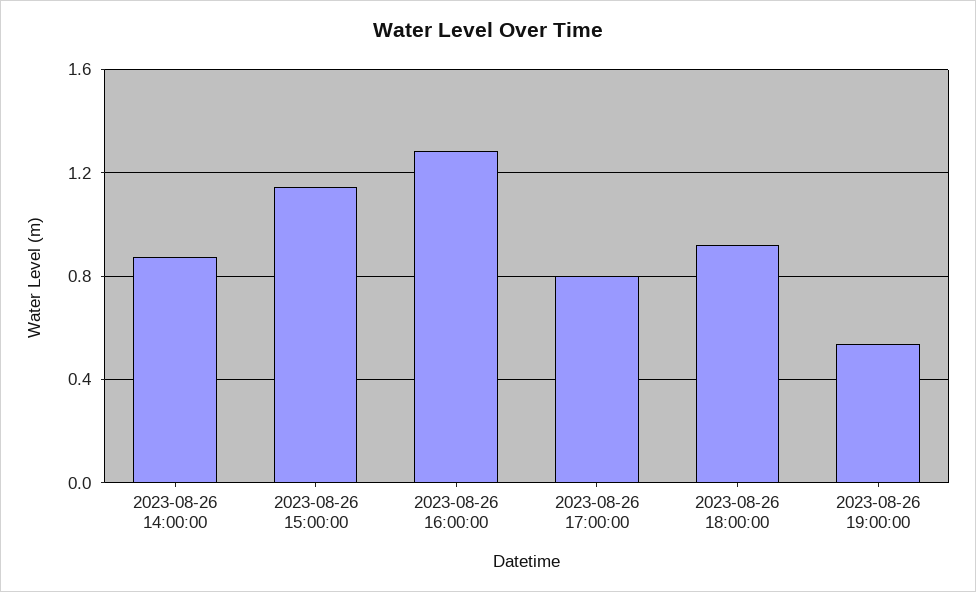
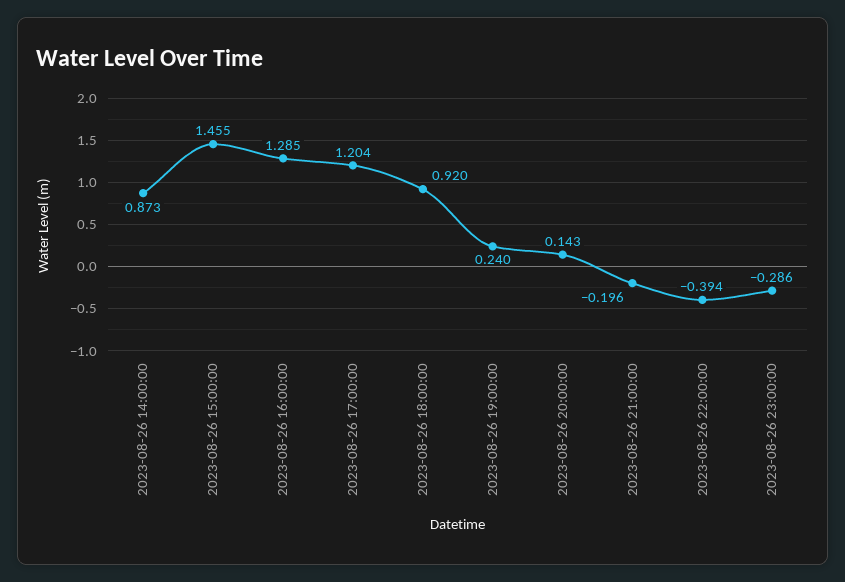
2023-08-26 15:00:00: 1.15 -> 1.455
2023-08-26 17:00:00: 0.8 -> 1.204
2023-08-26 19:00:00: 0.55 -> 0.24
2023-08-26 20:00:00: none -> 0.143
2023-08-26 21:00:00: none -> -0.196
2023-08-26 22:00:00: none -> -0.394
2023-08-26 23:00:00: none -> -0.286

